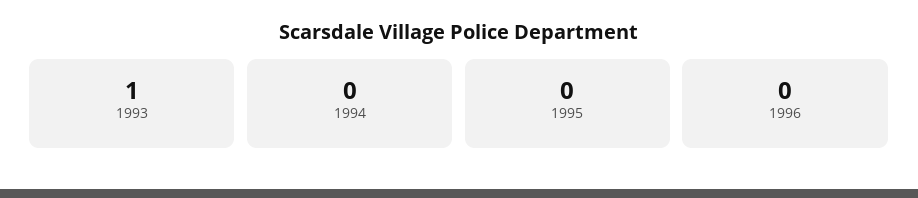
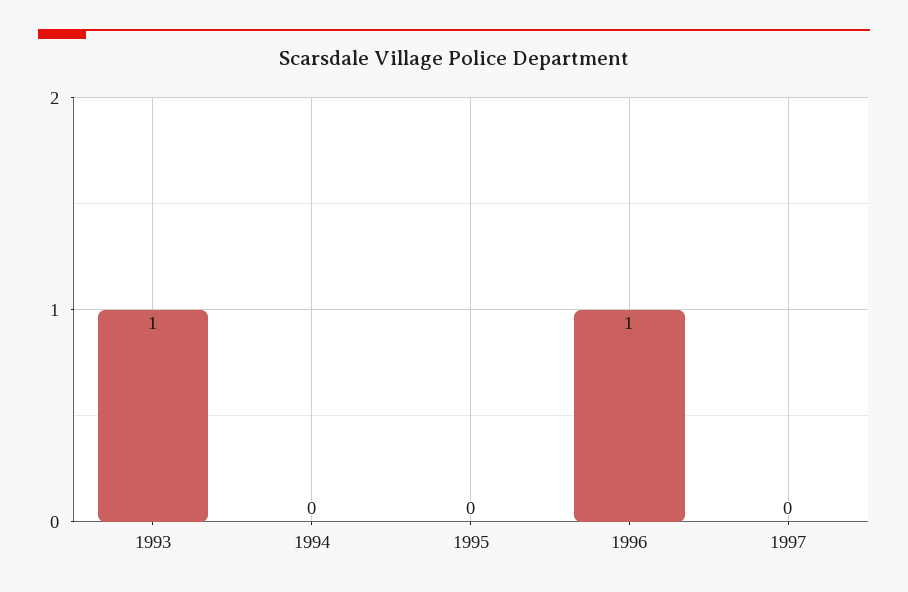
1996: 0 -> 1
1997: none -> 0

